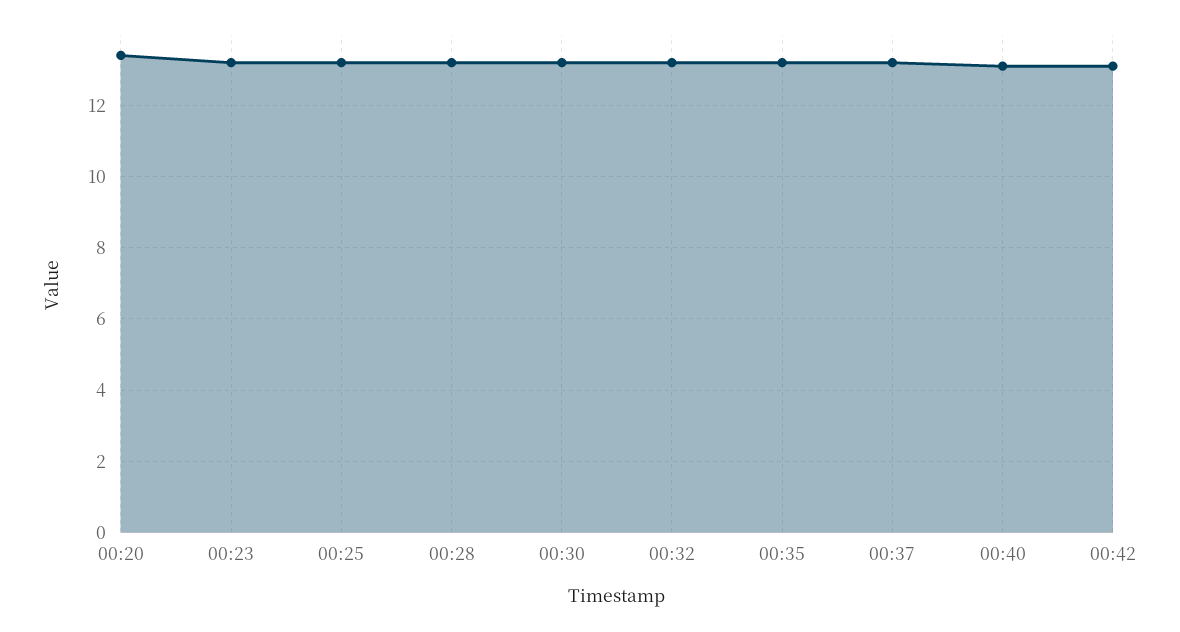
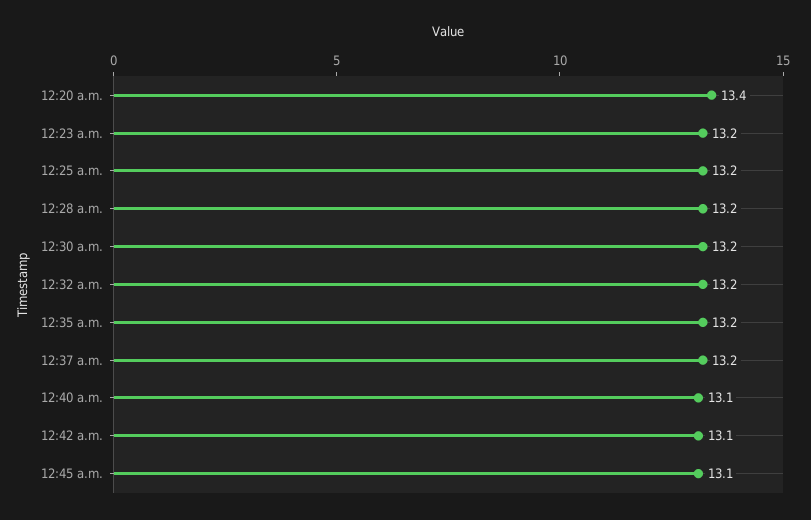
12:45 a.m.: none -> 13.1

